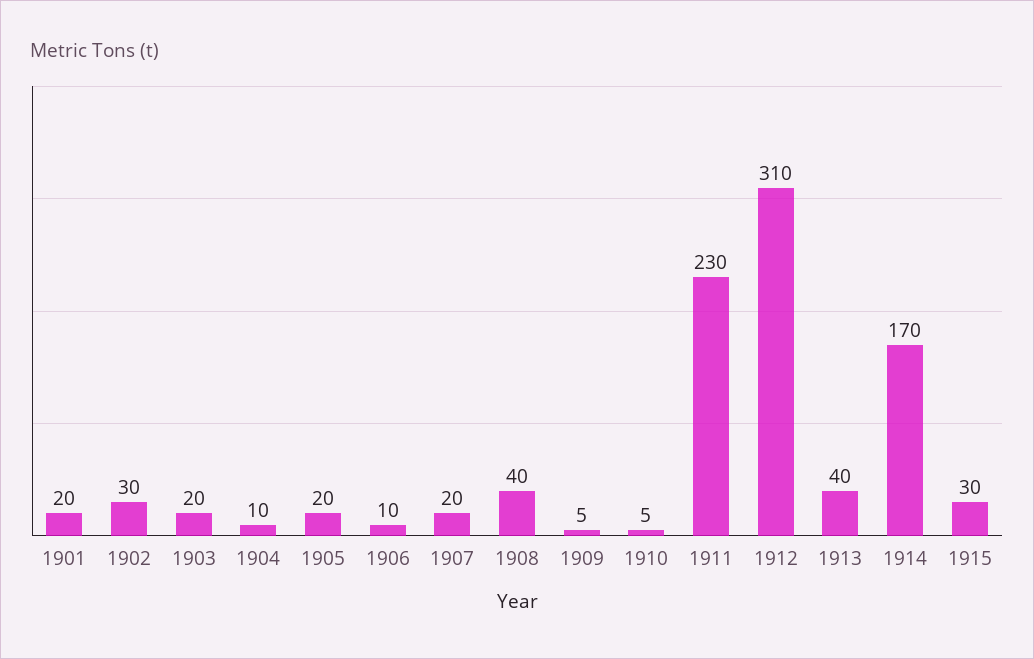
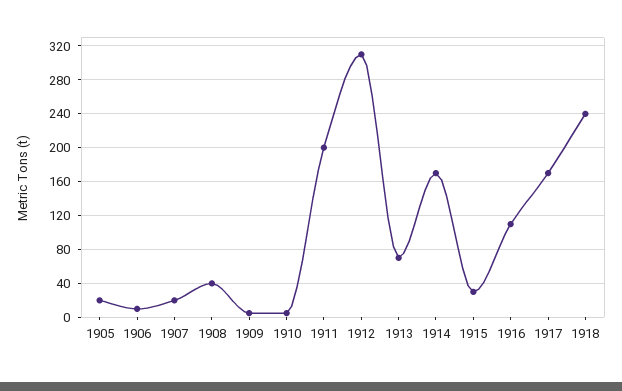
1901: 20 -> none
1902: 30 -> none
1903: 20 -> none
1904: 10 -> none
1911: 230 -> 200
1913: 40 -> 70
1916: none -> 110
1917: none -> 170
1918: none -> 240

